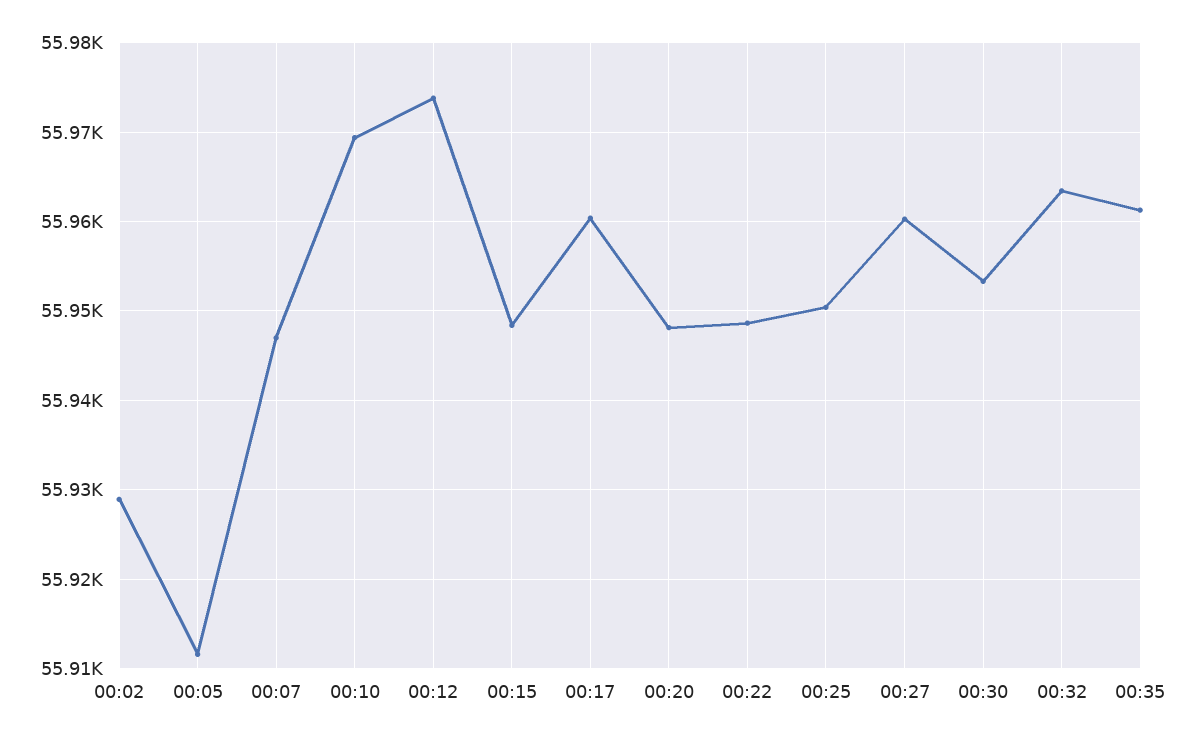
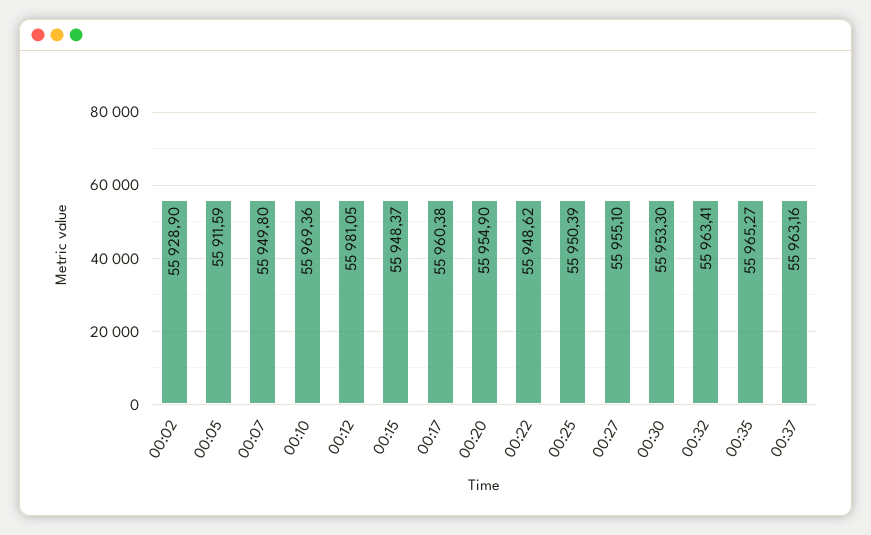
00:07: 55947 -> 55949.8
00:12: 55974 -> 55981.05
00:20: 55948 -> 55954.9
00:27: 55960 -> 55955.1
00:35: 55961 -> 55965.27
00:37: none -> 55963.16

